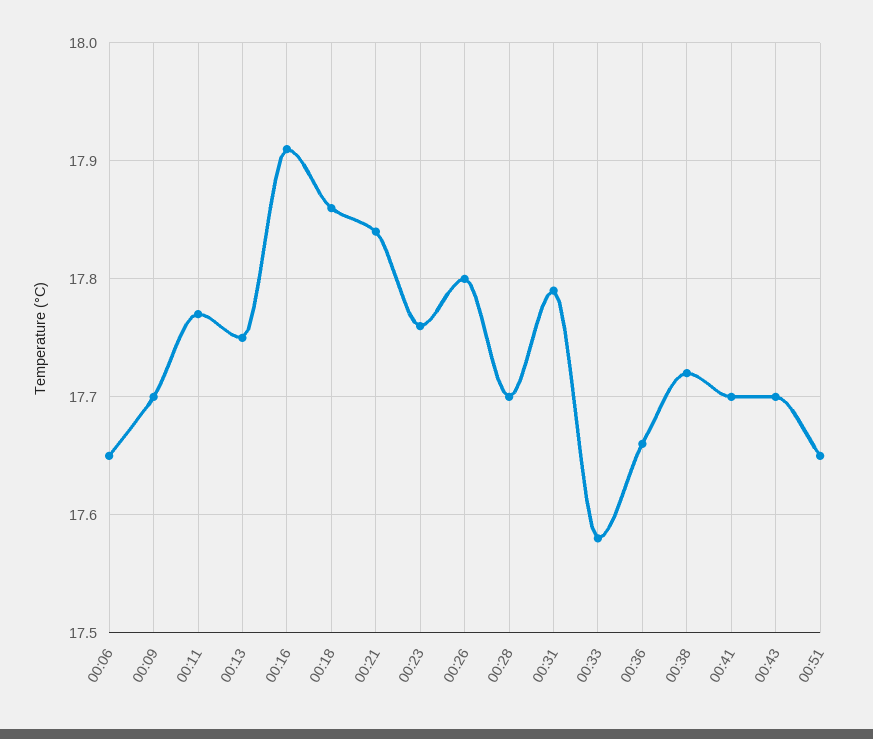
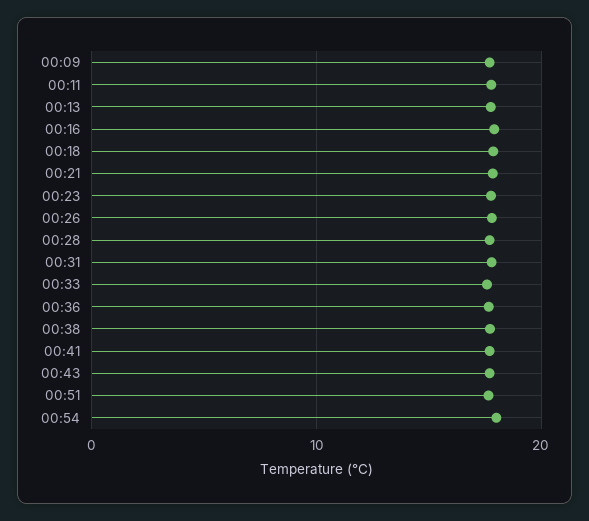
00:06: 17.65 -> none
00:54: none -> 18

